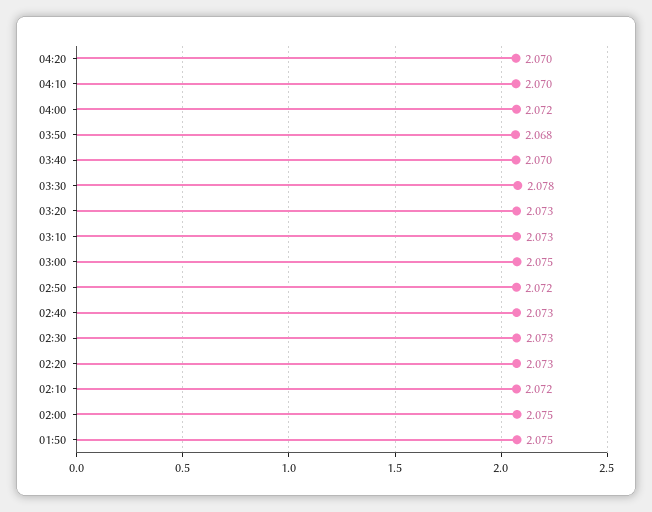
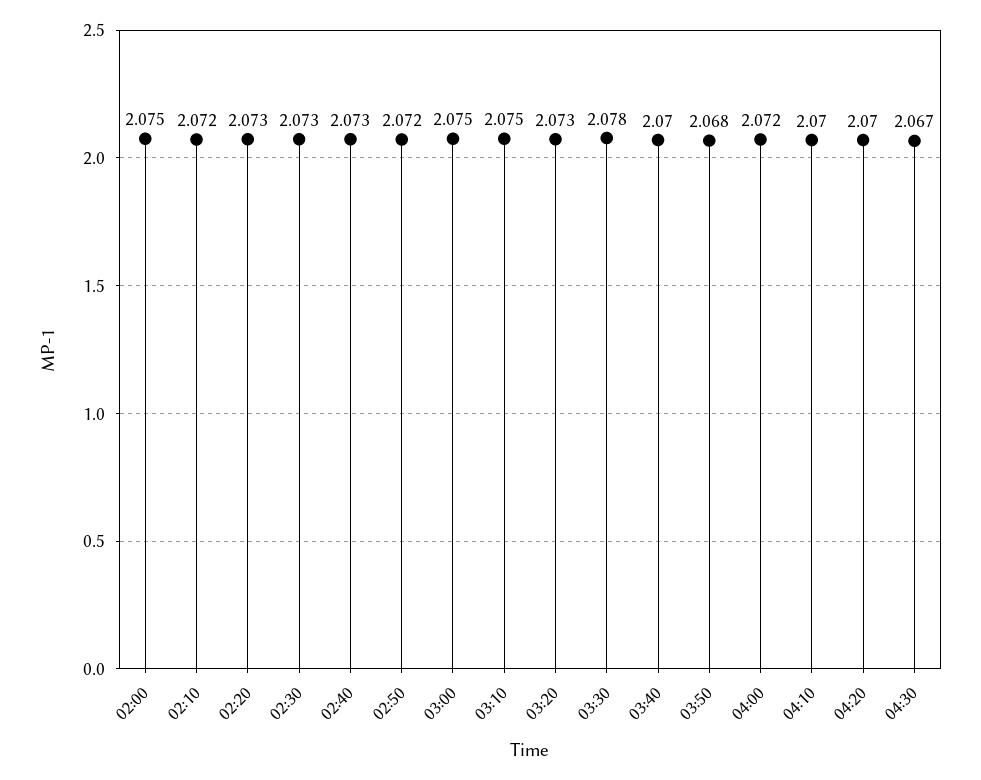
03:10: 2.073 -> 2.075
01:50: 2.075 -> none
04:30: none -> 2.067

